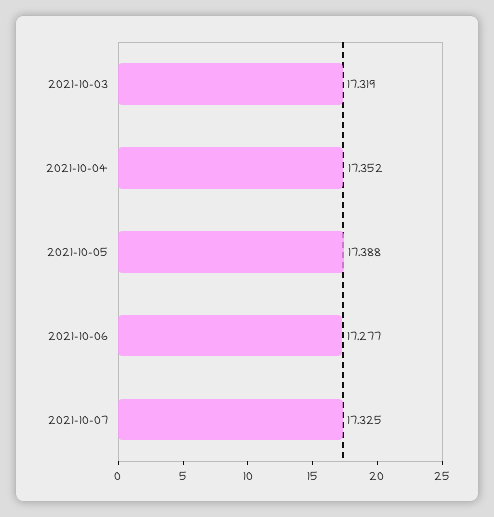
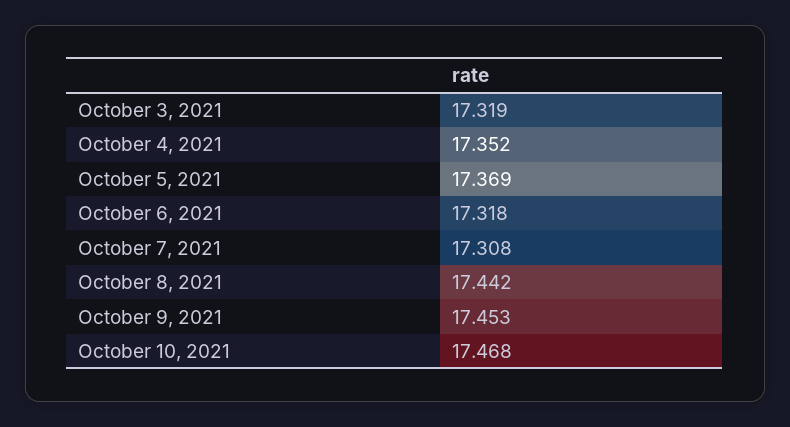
2021-10-05: 17.388 -> 17.369
2021-10-06: 17.277 -> 17.318
2021-10-07: 17.325 -> 17.308
October 8, 2021: none -> 17.442
October 9, 2021: none -> 17.453
October 10, 2021: none -> 17.468

